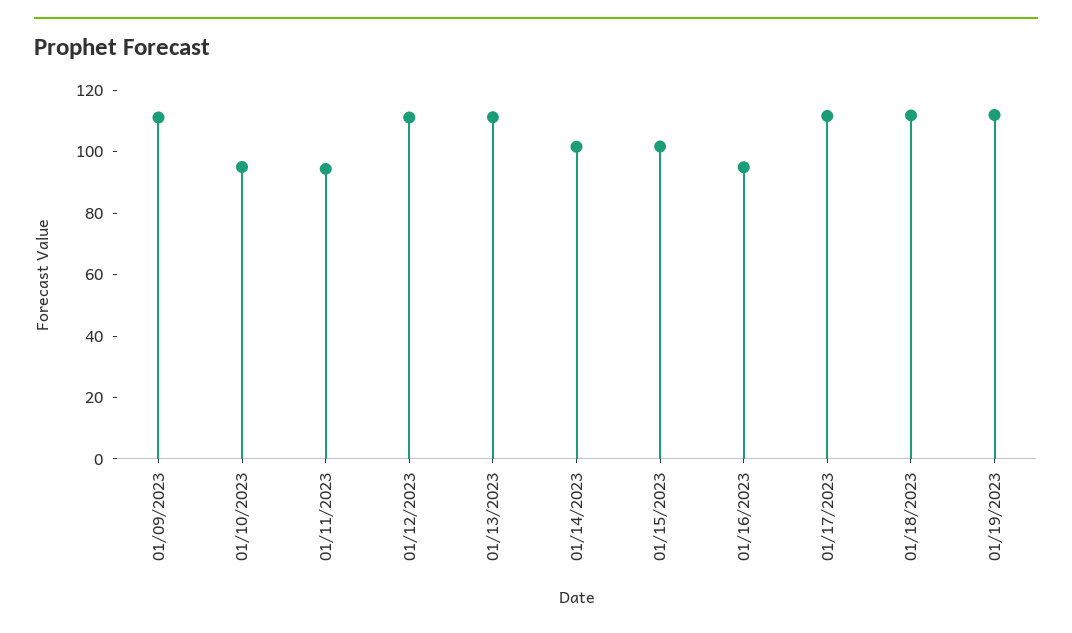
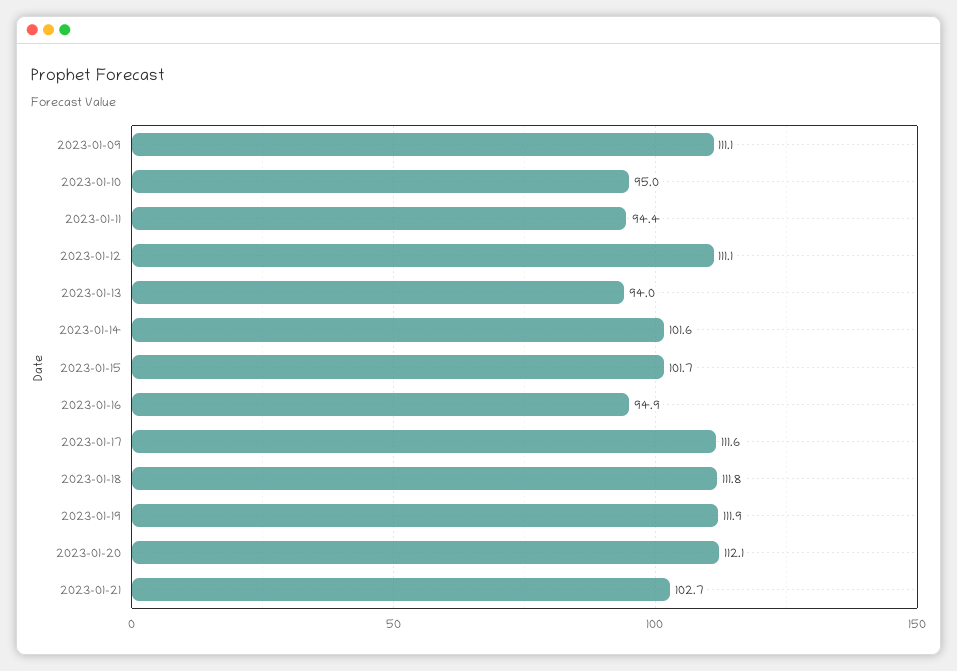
01/13/2023: 110 -> 94
2023-01-20: none -> 112.1
2023-01-21: none -> 102.7

